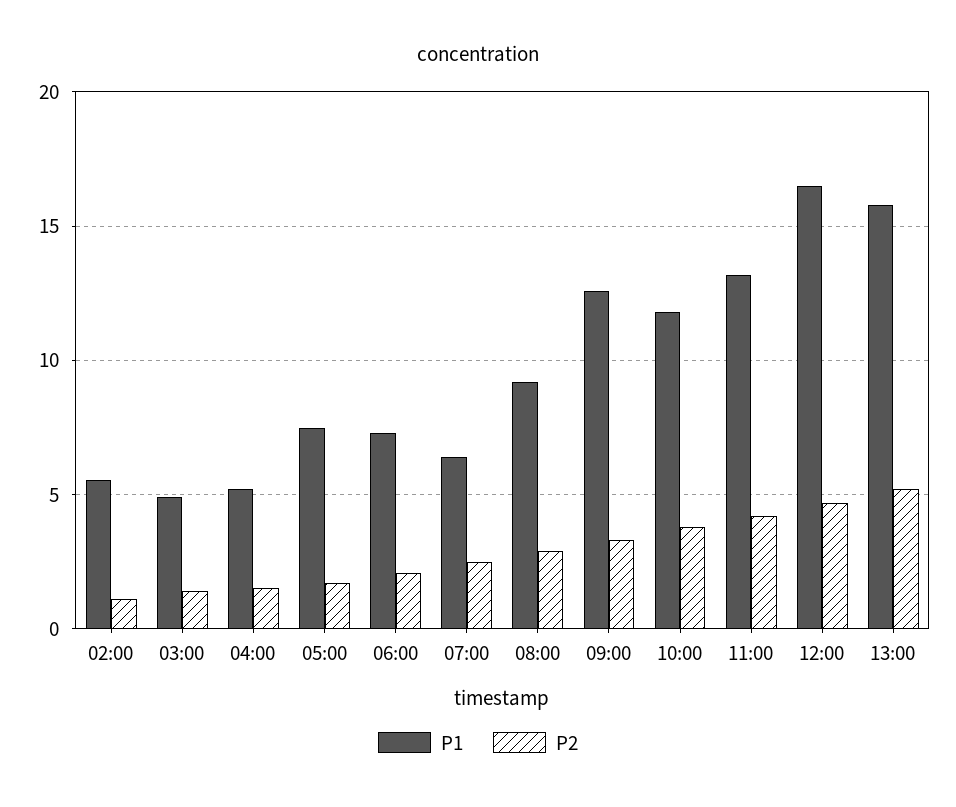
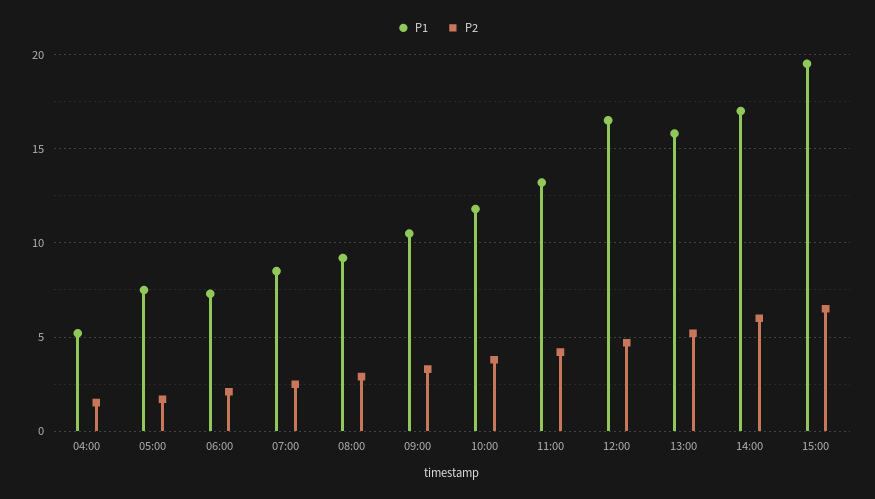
P1, 02:00: 5.5 -> none
P2, 02:00: 1 -> none
P1, 03:00: 5 -> none
P2, 03:00: 1.5 -> none
P1, 07:00: 6.5 -> 8.5
P1, 09:00: 12.5 -> 10.5
P1, 14:00: none -> 17
P2, 14:00: none -> 6
P1, 15:00: none -> 19.5
P2, 15:00: none -> 6.5

